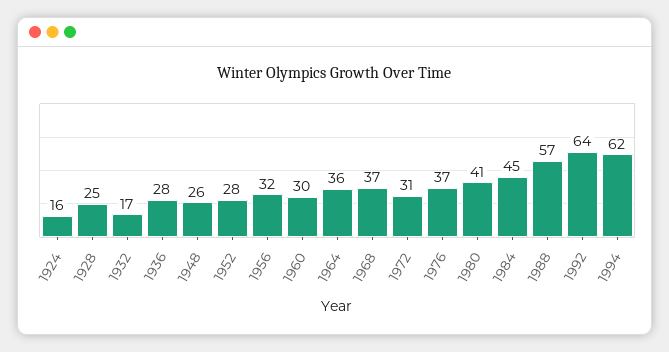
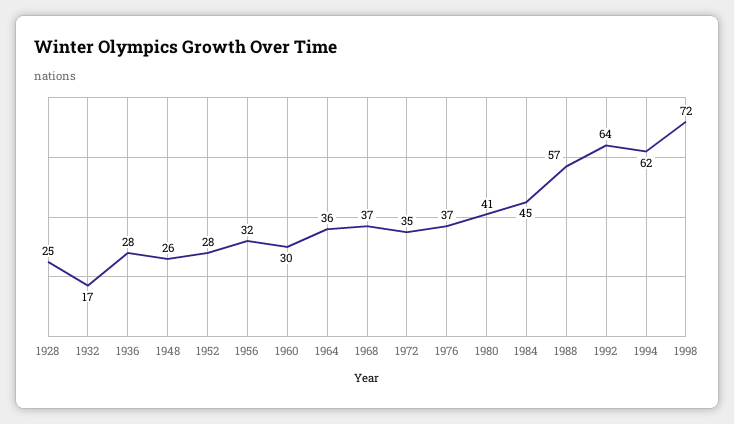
1924: 16 -> none
1972: 31 -> 35
1998: none -> 72

